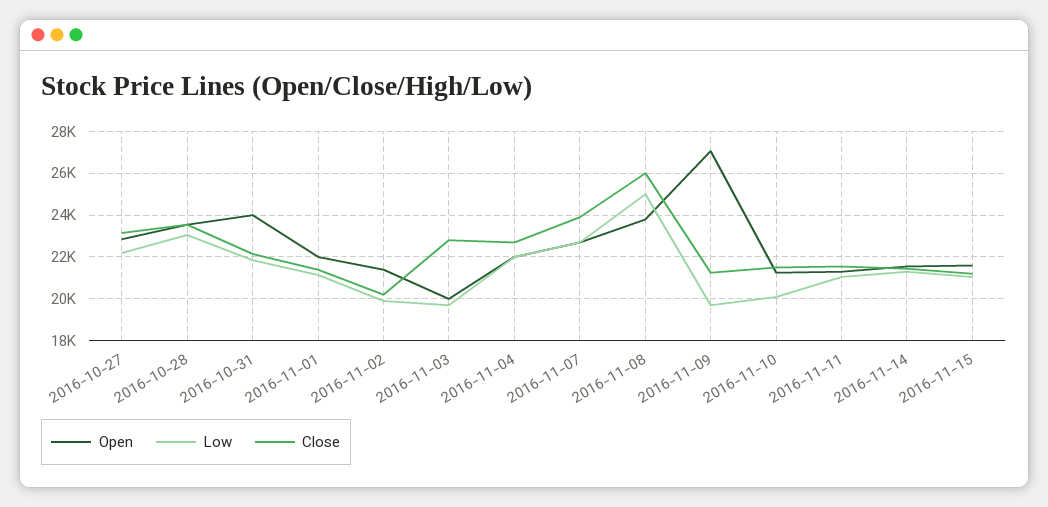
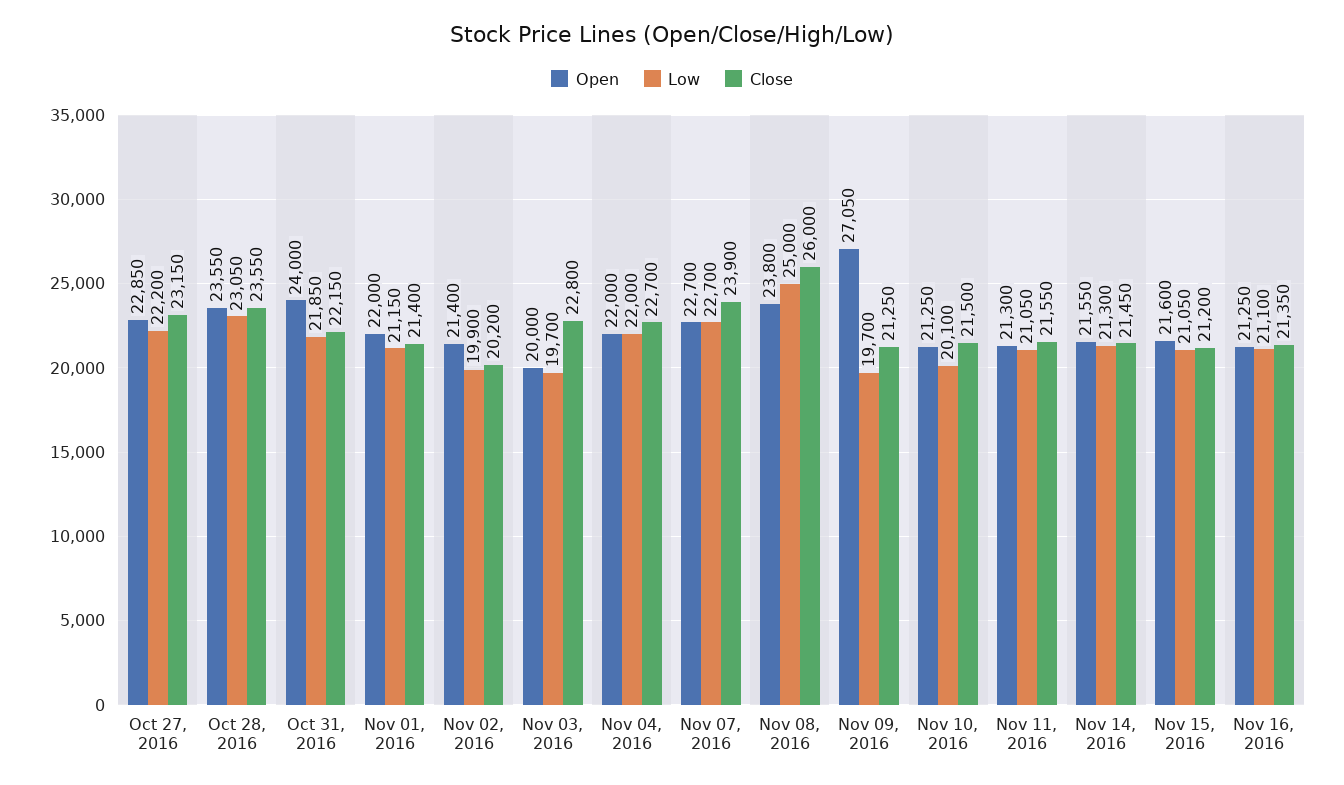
Open, Nov 16, 2016: none -> 21250
Low, Nov 16, 2016: none -> 21100
Close, Nov 16, 2016: none -> 21350

